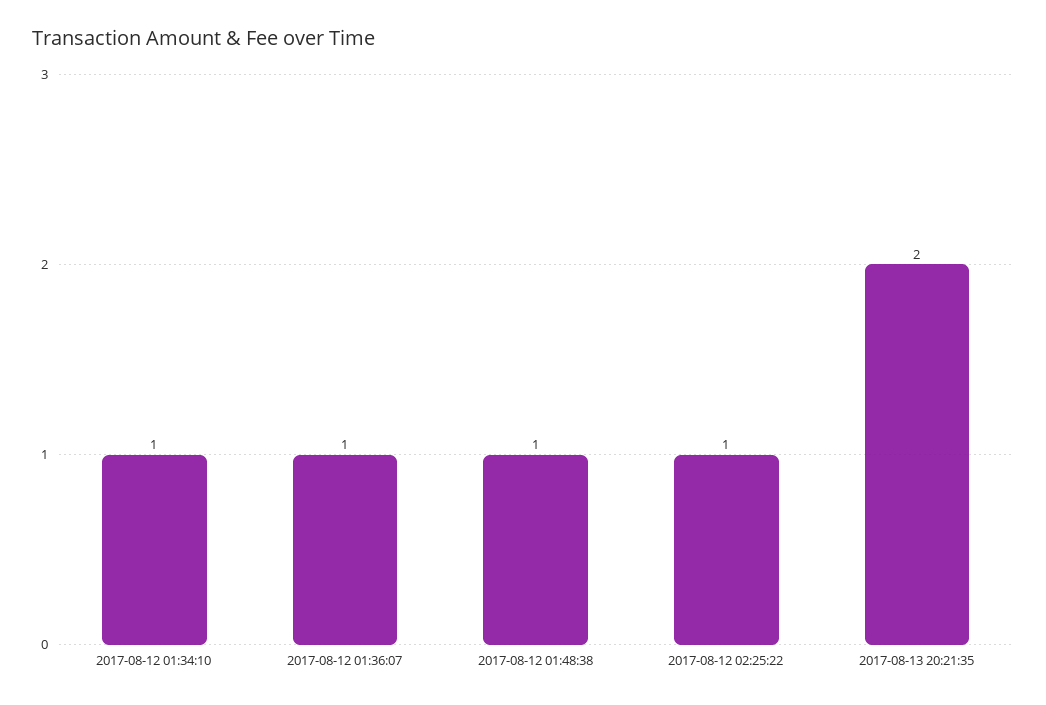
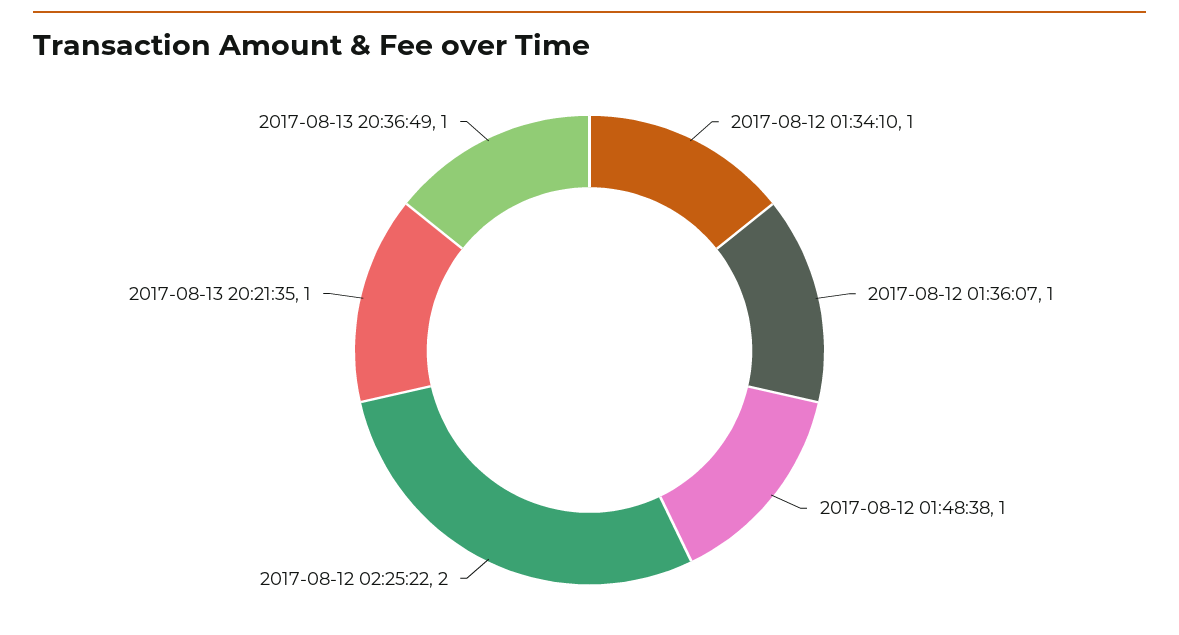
2017-08-12 02:25:22: 1 -> 2
2017-08-13 20:21:35: 2 -> 1
2017-08-13 20:36:49: none -> 1

